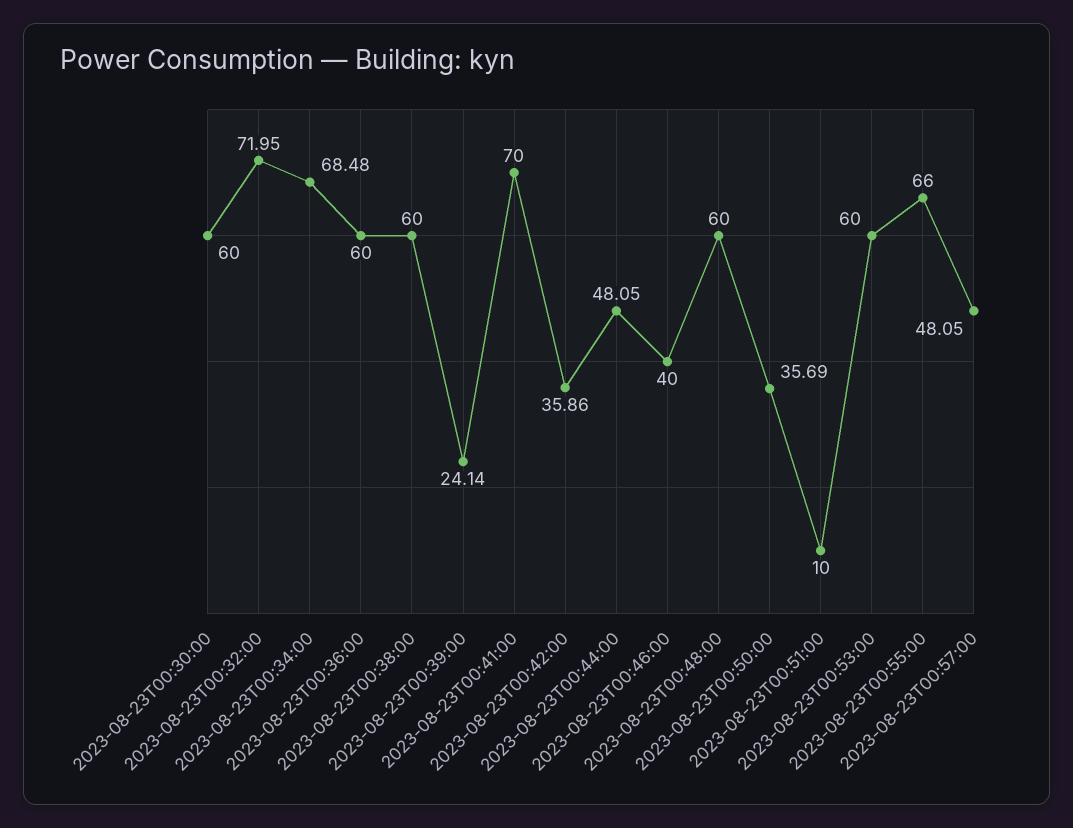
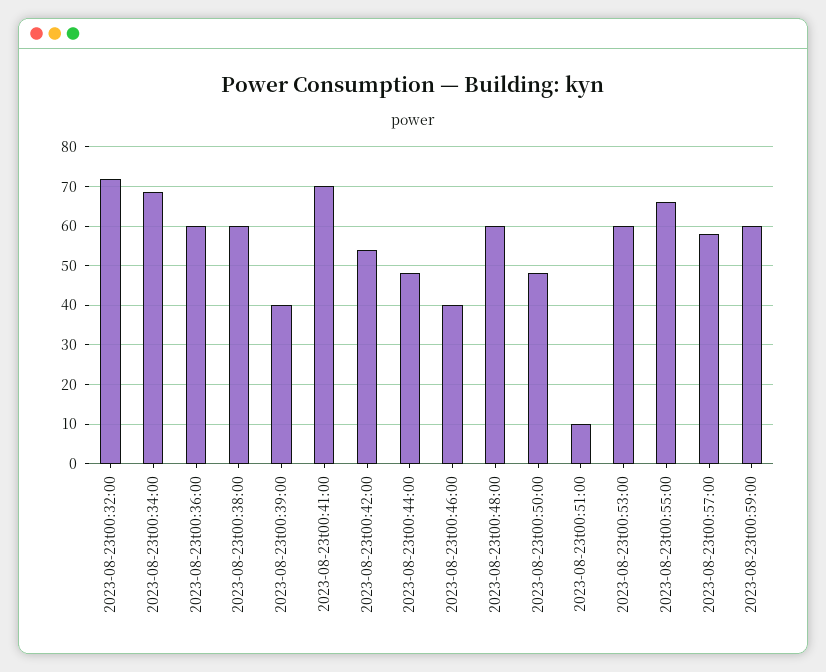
2023-08-23T00:30:00: 60 -> none
2023-08-23T00:39:00: 24.14 -> 40
2023-08-23T00:42:00: 35.86 -> 54
2023-08-23T00:50:00: 35.69 -> 48
2023-08-23T00:57:00: 48.05 -> 58
2023-08-23t00:59:00: none -> 60

